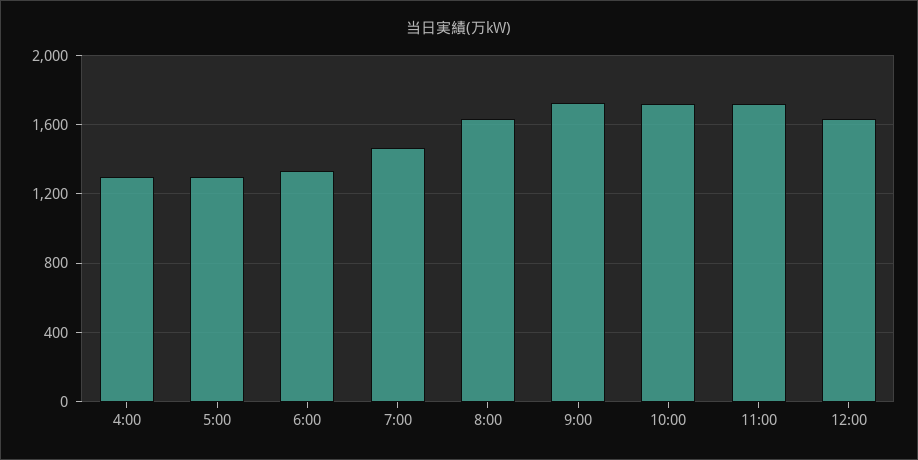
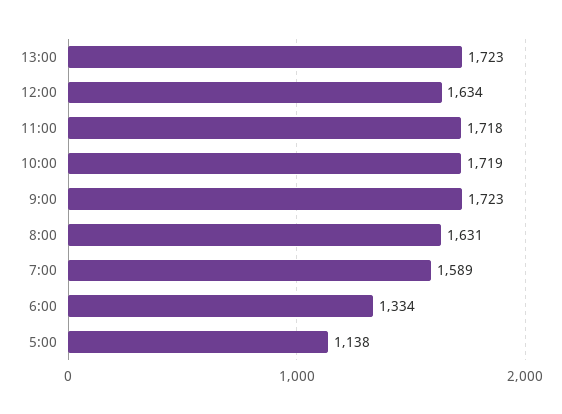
4:00: 1300 -> none
5:00: 1300 -> 1138
7:00: 1450 -> 1589
13:00: none -> 1723

